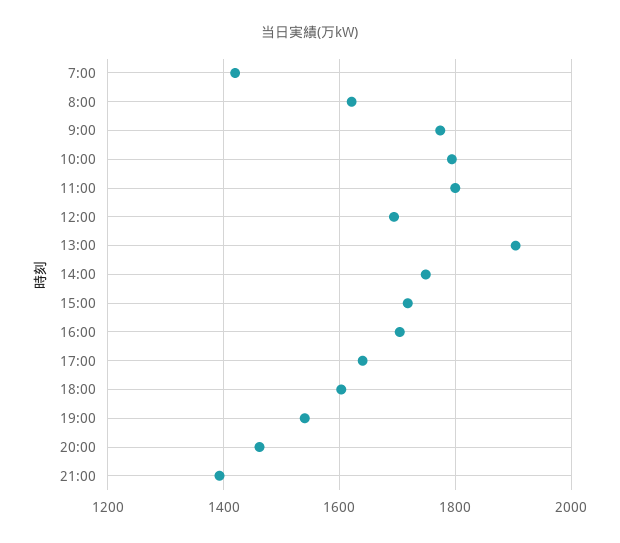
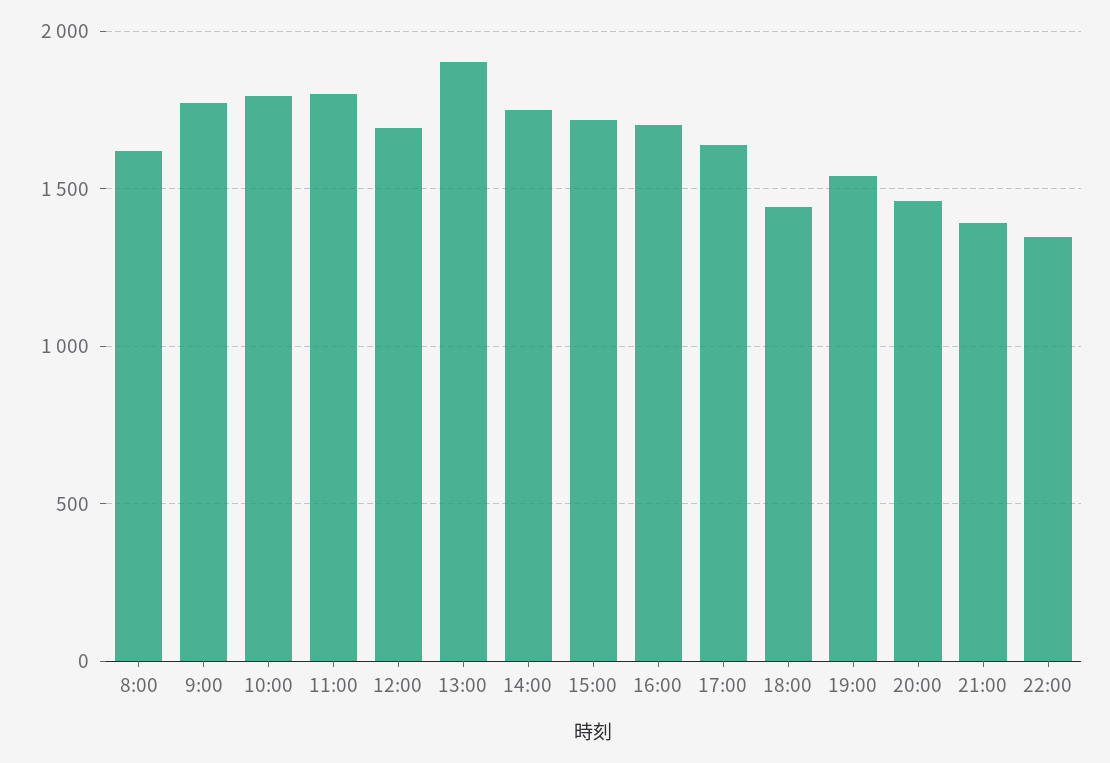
7:00: 1420 -> none
18:00: 1600 -> 1450
22:00: none -> 1350

